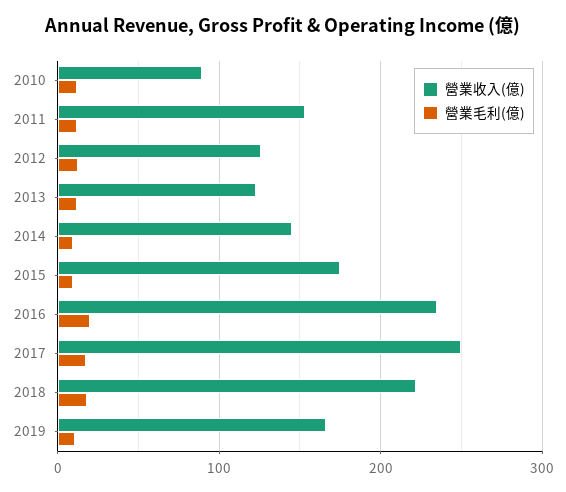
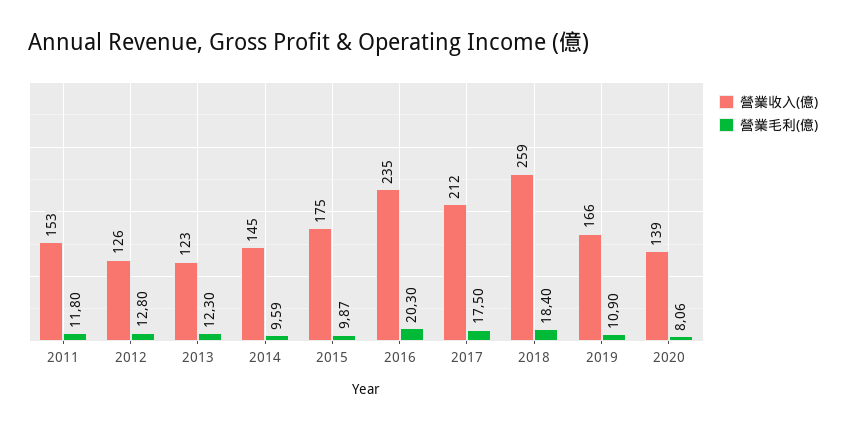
營業收入(億), 2010: 90 -> none
營業毛利(億), 2010: 10 -> none
營業收入(億), 2017: 250 -> 212
營業收入(億), 2018: 220 -> 259
營業收入(億), 2020: none -> 139
營業毛利(億), 2020: none -> 8.06

